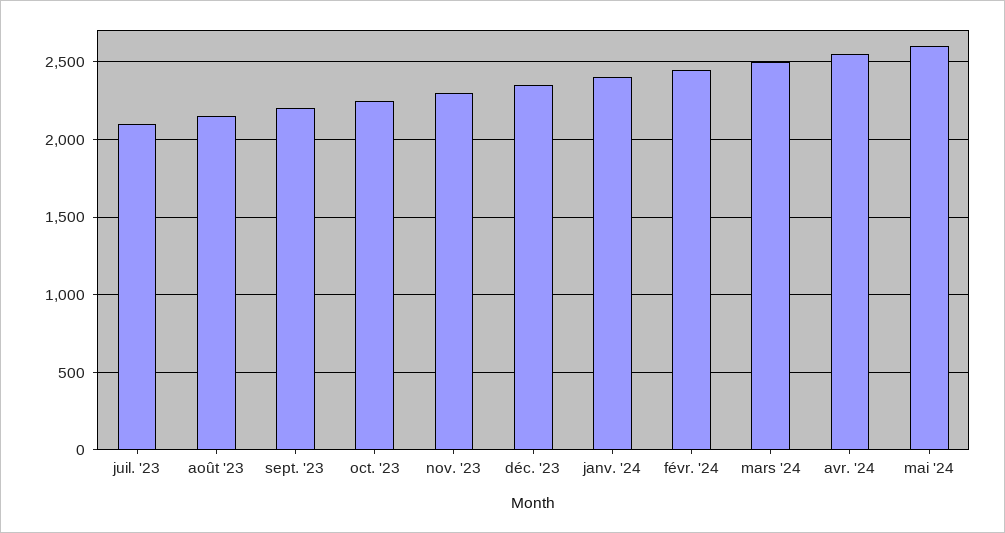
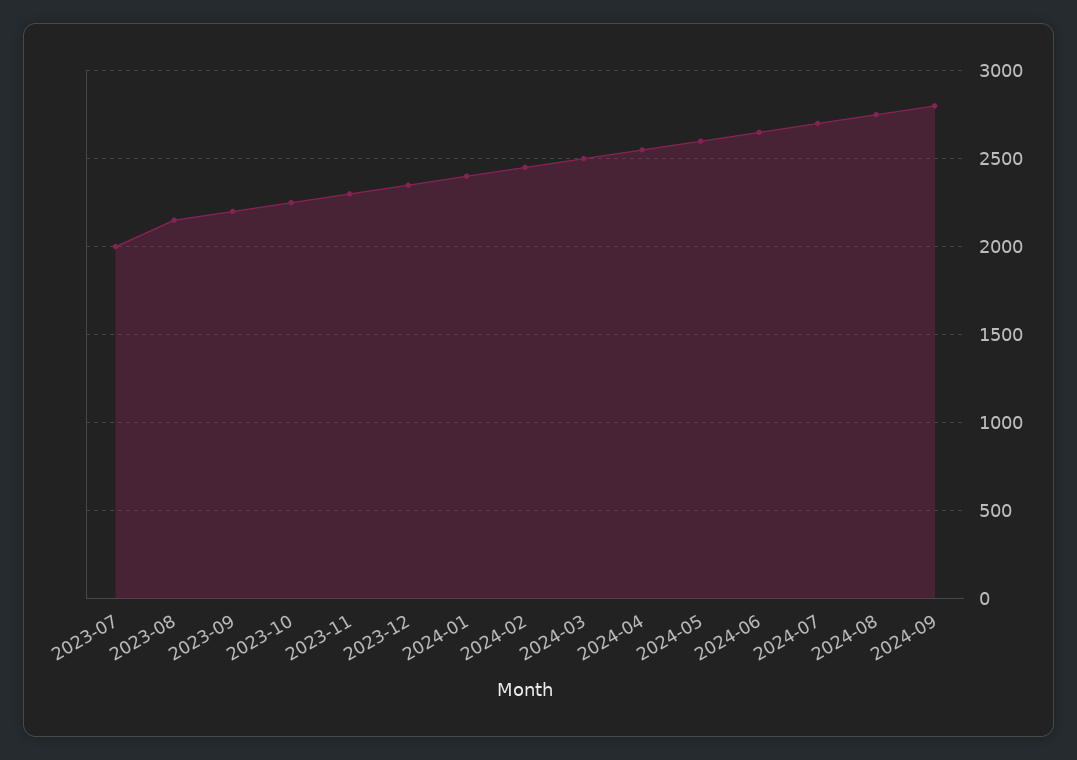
juil. '23: 2100 -> 2000
2024-06: none -> 2650
2024-07: none -> 2700
2024-08: none -> 2750
2024-09: none -> 2800

